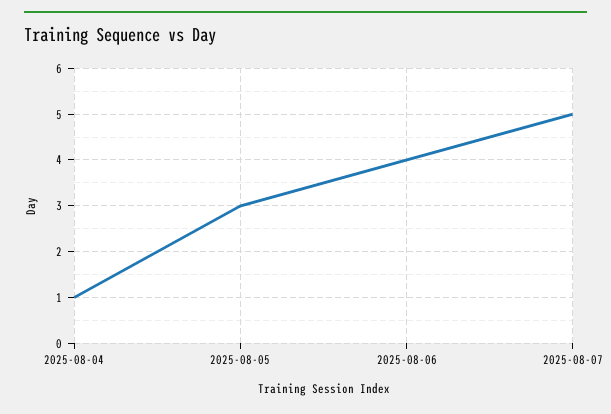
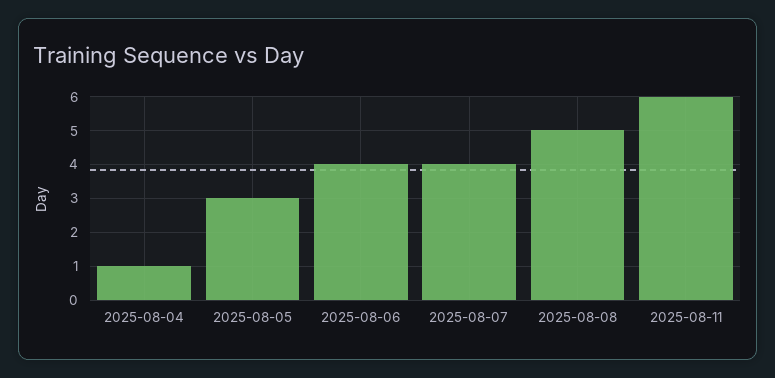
2025-08-07: 5 -> 4
2025-08-08: none -> 5
2025-08-11: none -> 6

